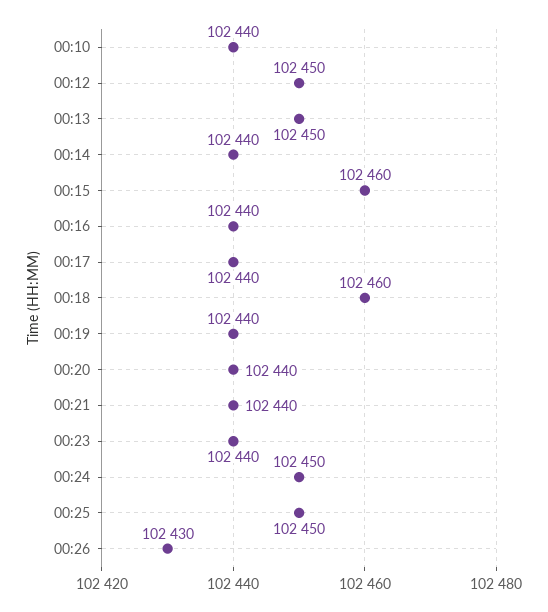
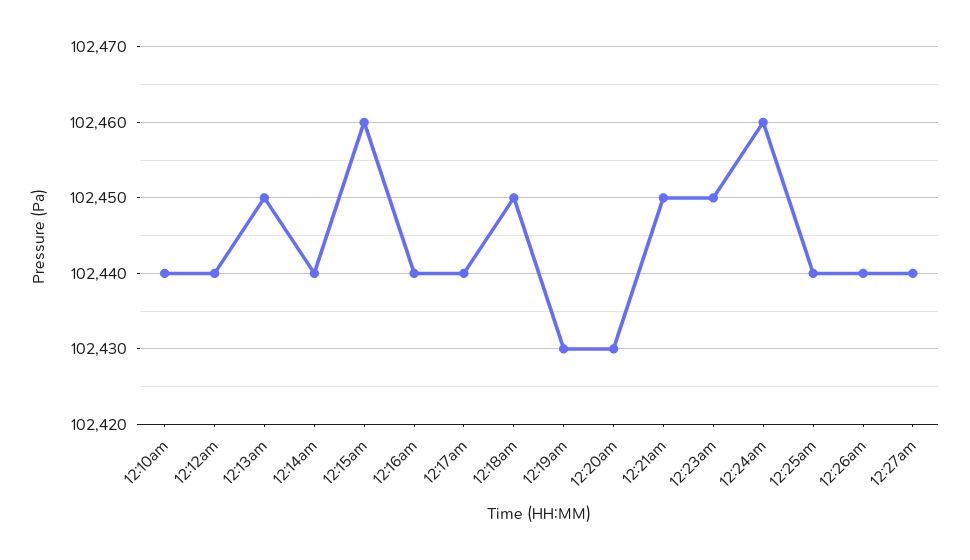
00:12: 102450 -> 102440
00:18: 102460 -> 102450
00:19: 102440 -> 102430
00:20: 102440 -> 102430
00:21: 102440 -> 102450
00:23: 102440 -> 102450
00:24: 102450 -> 102460
00:25: 102450 -> 102440
00:26: 102430 -> 102440
12:27am: none -> 102440

